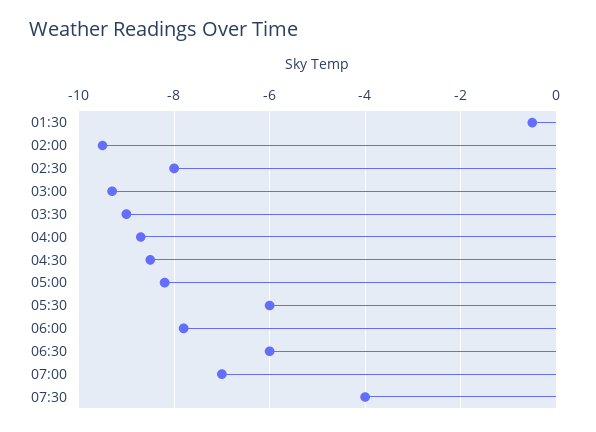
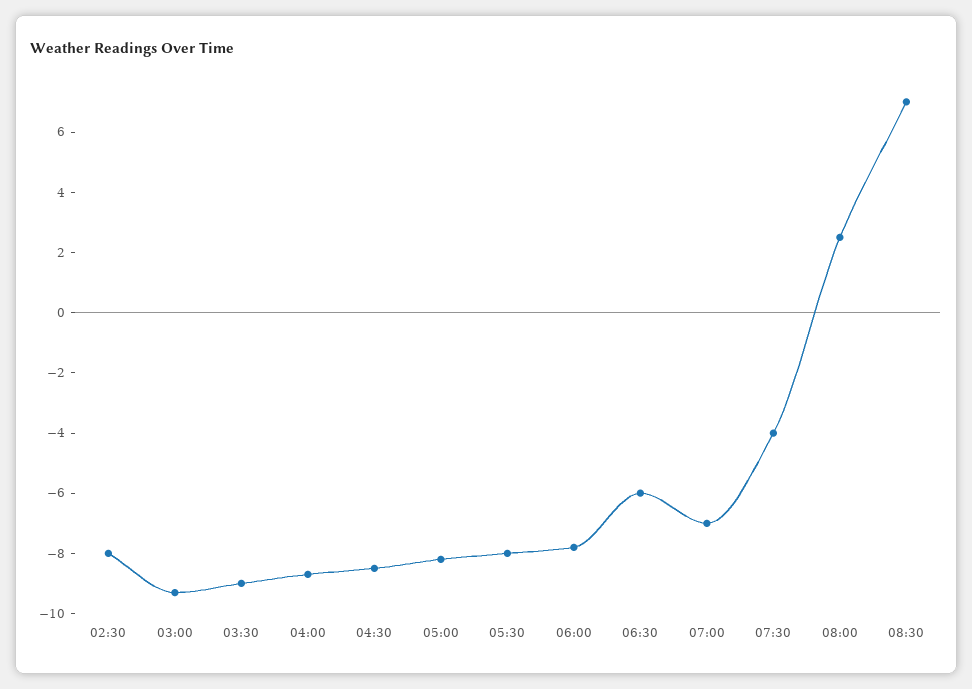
01:30: -0.5 -> none
02:00: -9.5 -> none
05:30: -6 -> -8
08:00: none -> 2.5
08:30: none -> 7

